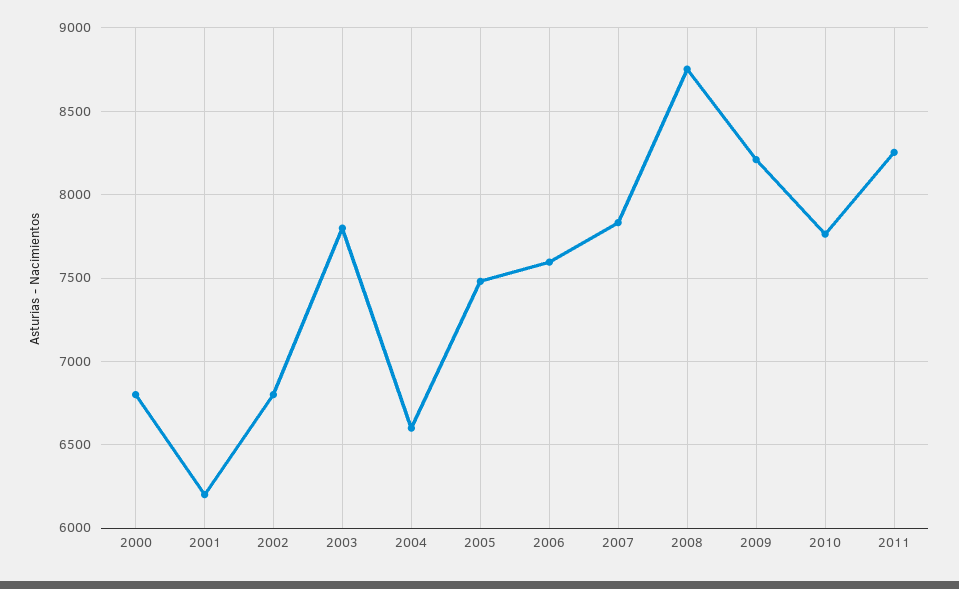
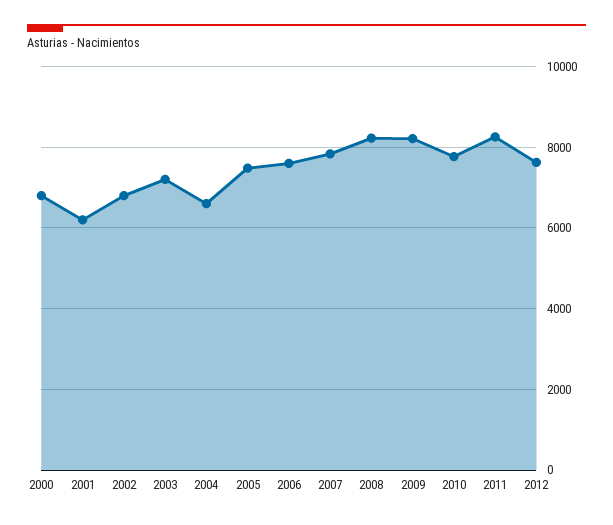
2003: 7800 -> 7200
2008: 8750 -> 8200
2012: none -> 7600

